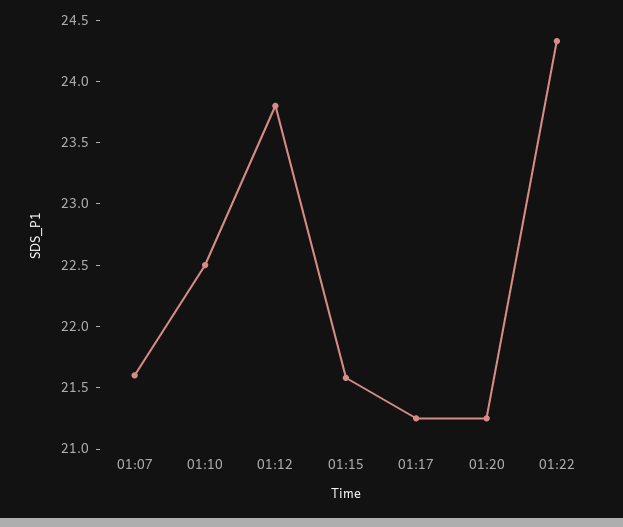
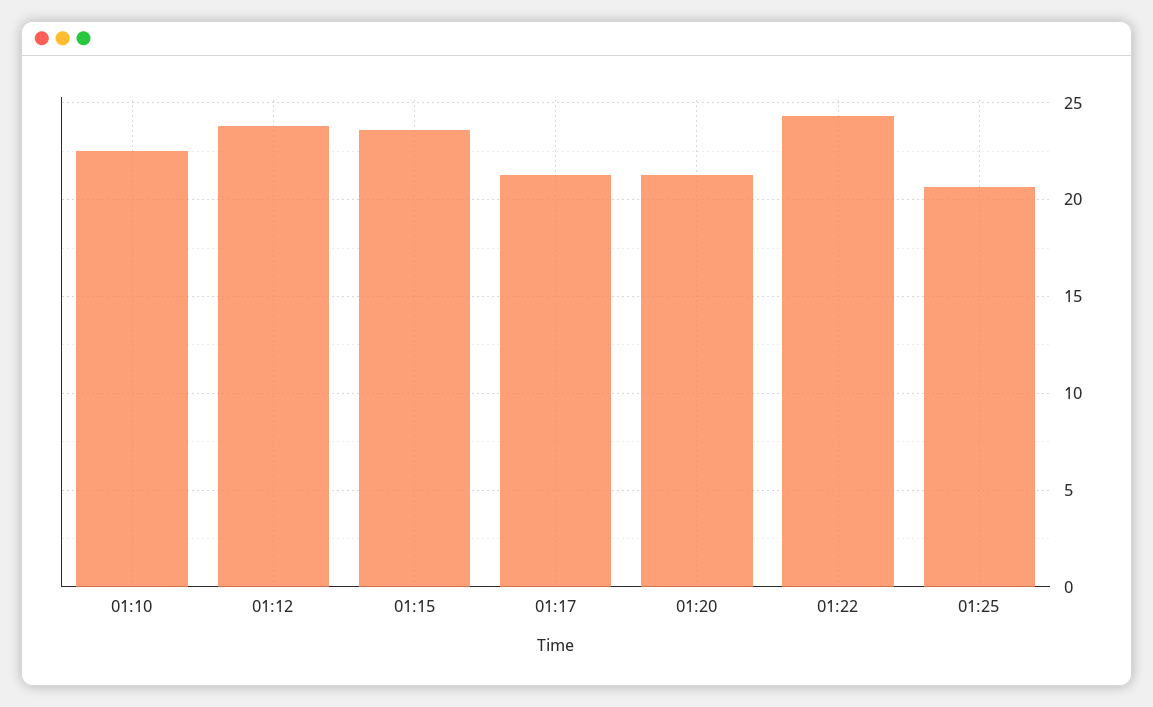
01:07: 21.6 -> none
01:15: 21.6 -> 23.5
01:25: none -> 20.5

